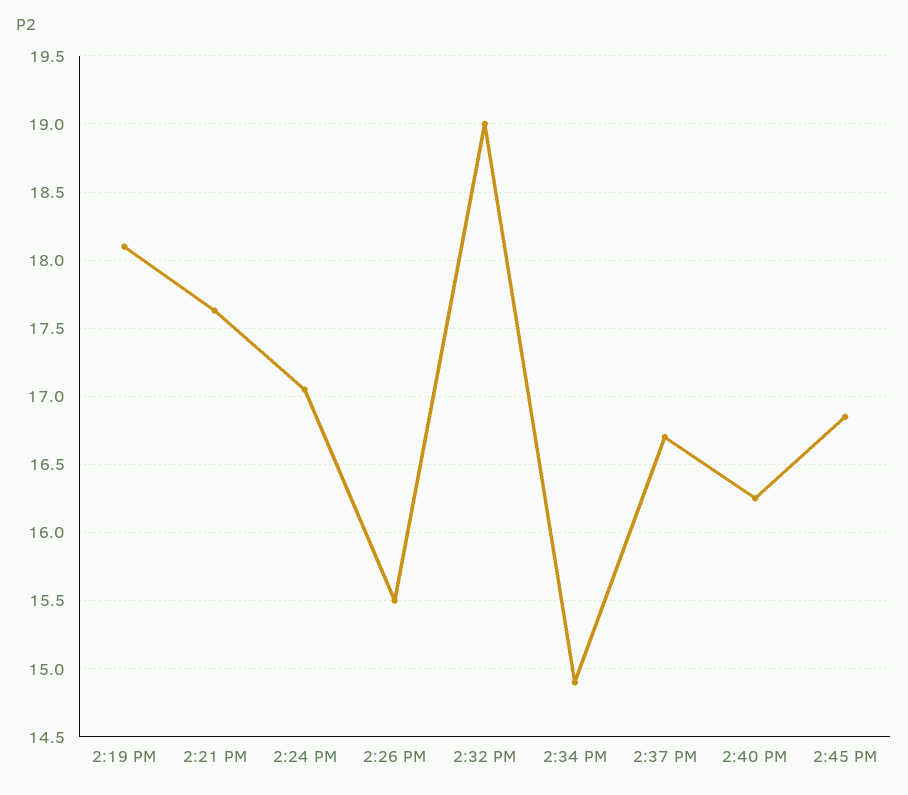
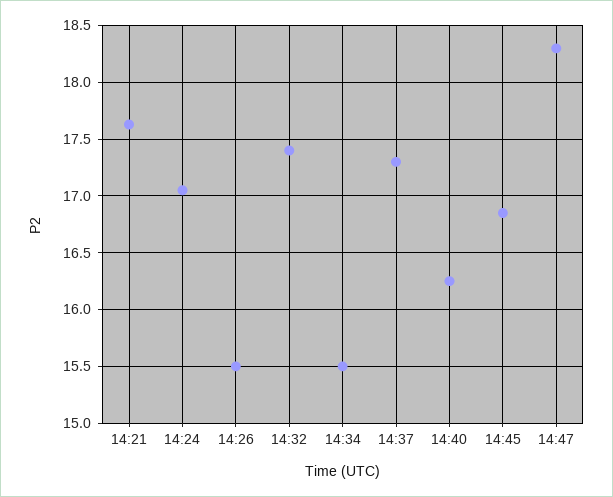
2:19 PM: 18.1 -> none
2:32 PM: 19 -> 17.4
2:34 PM: 14.9 -> 15.5
2:37 PM: 16.7 -> 17.3
14:47: none -> 18.3

